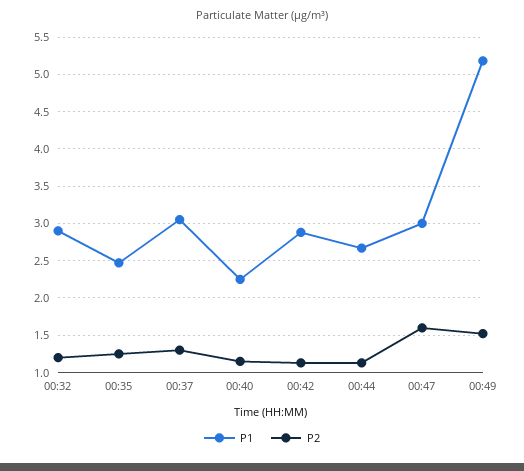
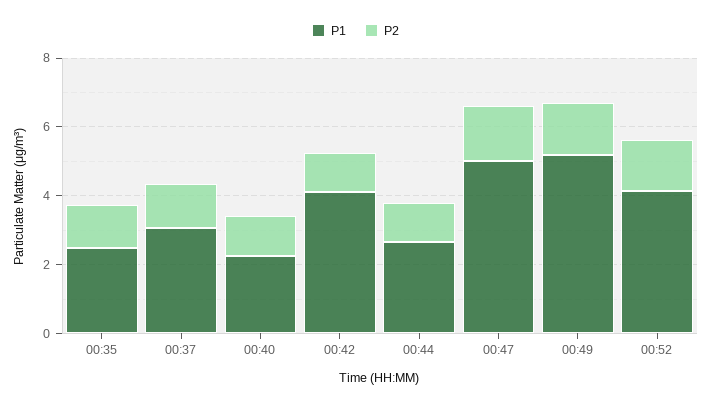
P1, 00:32: 2.9 -> none
P2, 00:32: 1.2 -> none
P1, 00:42: 2.9 -> 4
P1, 00:47: 3 -> 5
P1, 00:52: none -> 4
P2, 00:52: none -> 1.5

